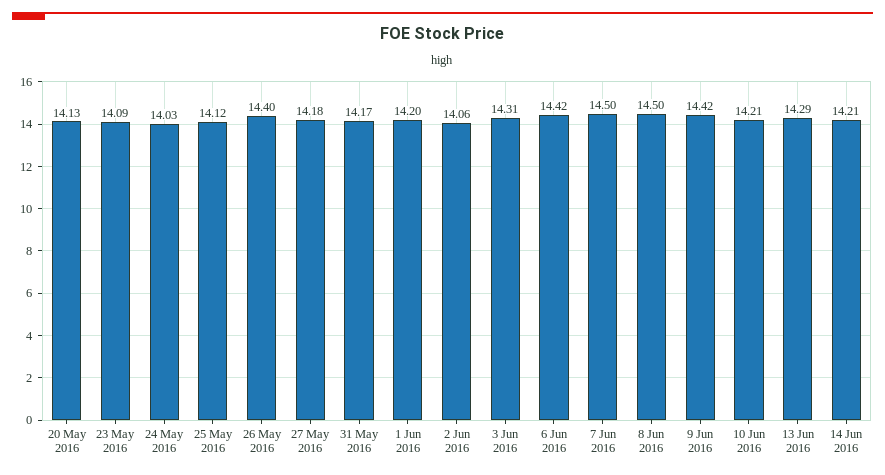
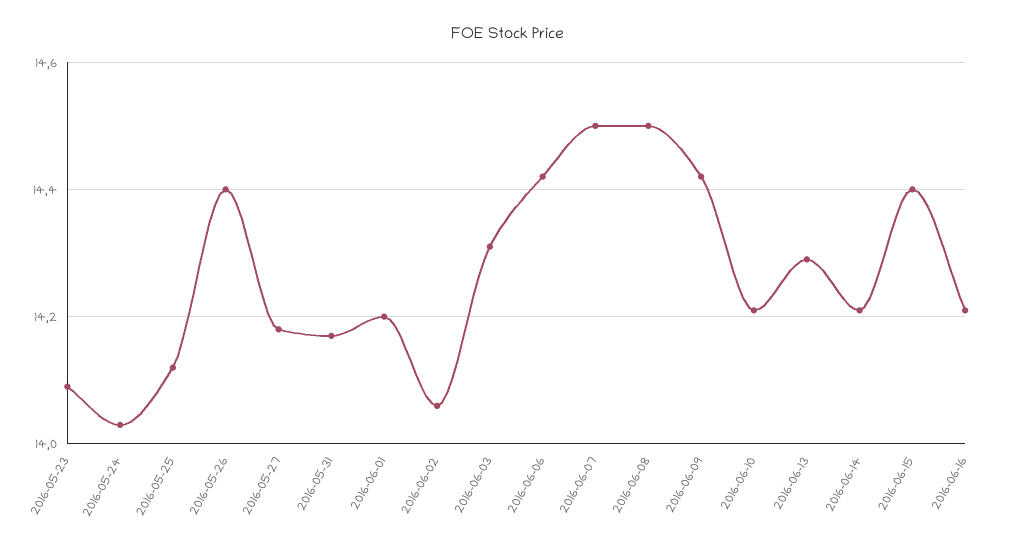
20 May 2016: 14.13 -> none
2016-06-15: none -> 14.4
2016-06-16: none -> 14.2

